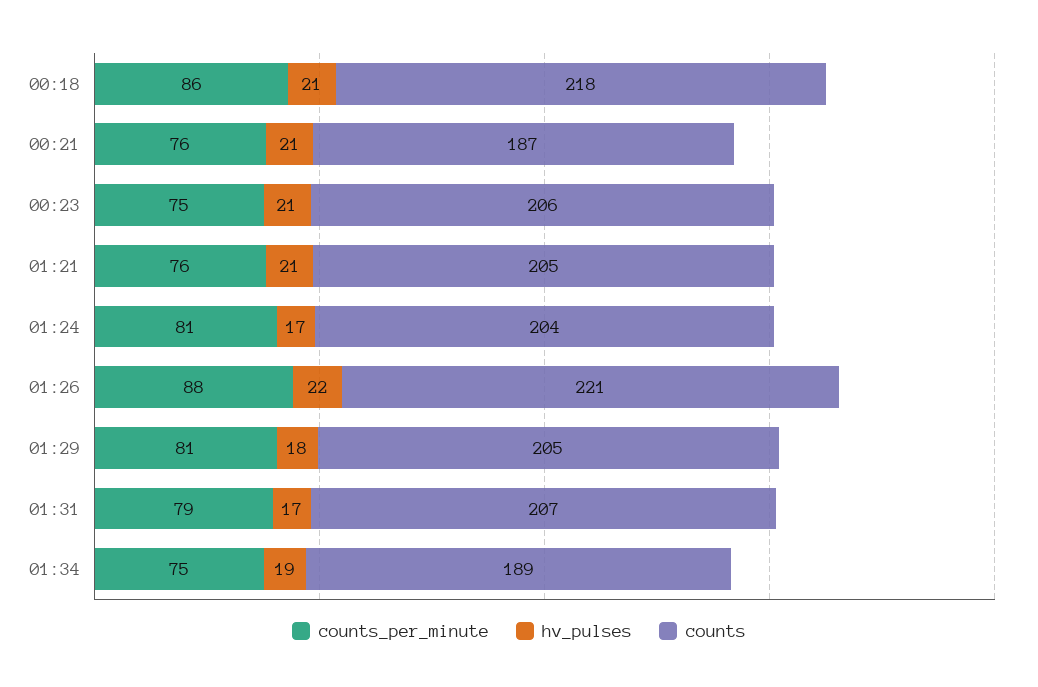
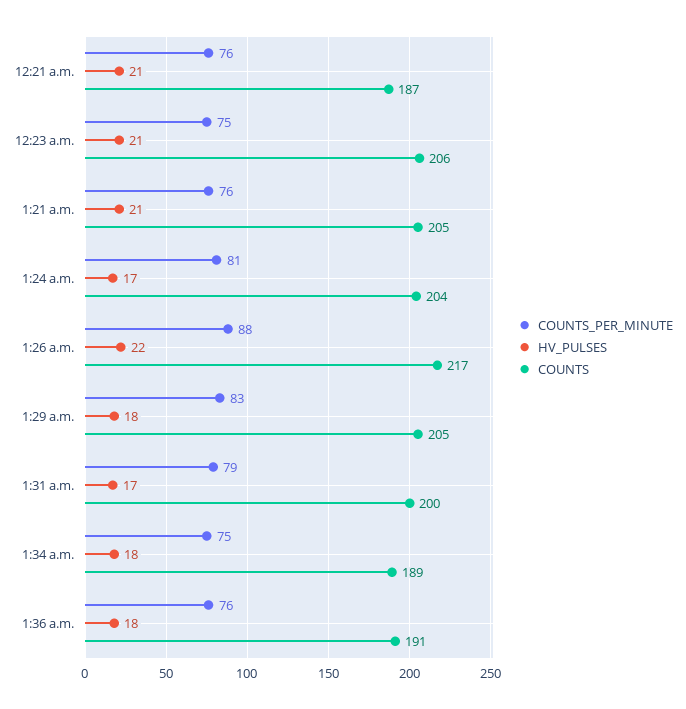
counts_per_minute, 00:18: 86 -> none
hv_pulses, 00:18: 21 -> none
counts, 00:18: 218 -> none
counts, 01:26: 221 -> 217
counts_per_minute, 01:29: 81 -> 83
counts, 01:31: 207 -> 200
hv_pulses, 01:34: 19 -> 18
counts_per_minute, 1:36 a.m.: none -> 76
hv_pulses, 1:36 a.m.: none -> 18
counts, 1:36 a.m.: none -> 191

